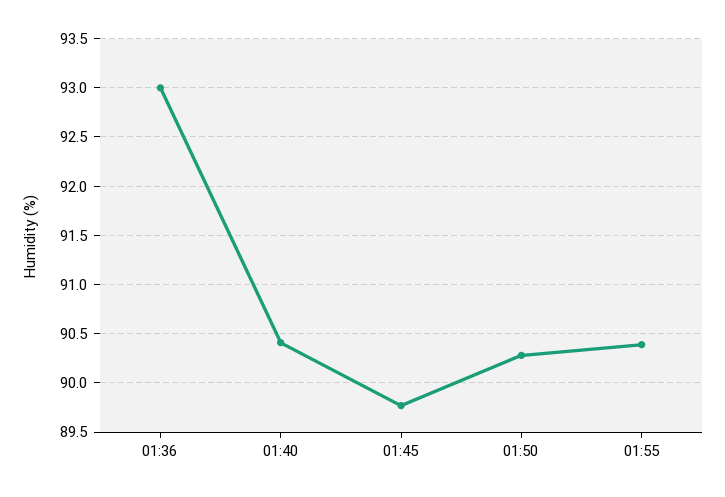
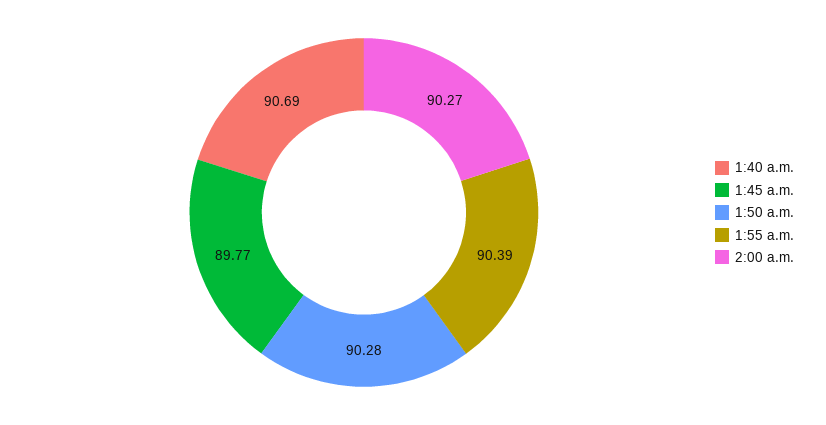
01:36: 93 -> none
01:40: 90.4 -> 90.69
2:00 a.m.: none -> 90.27

